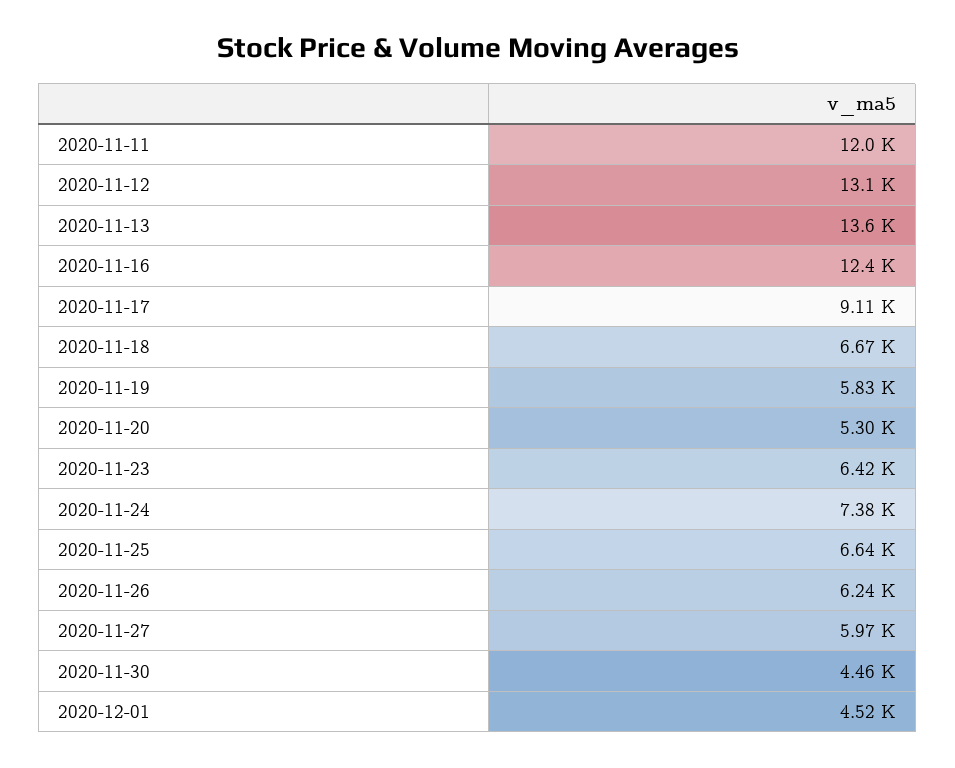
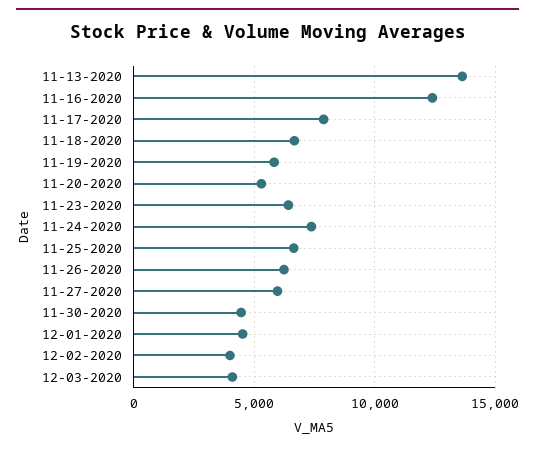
2020-11-11: 12000 -> none
2020-11-12: 13100 -> none
2020-11-17: 9110 -> 8000
12-02-2020: none -> 4000
12-03-2020: none -> 4000

